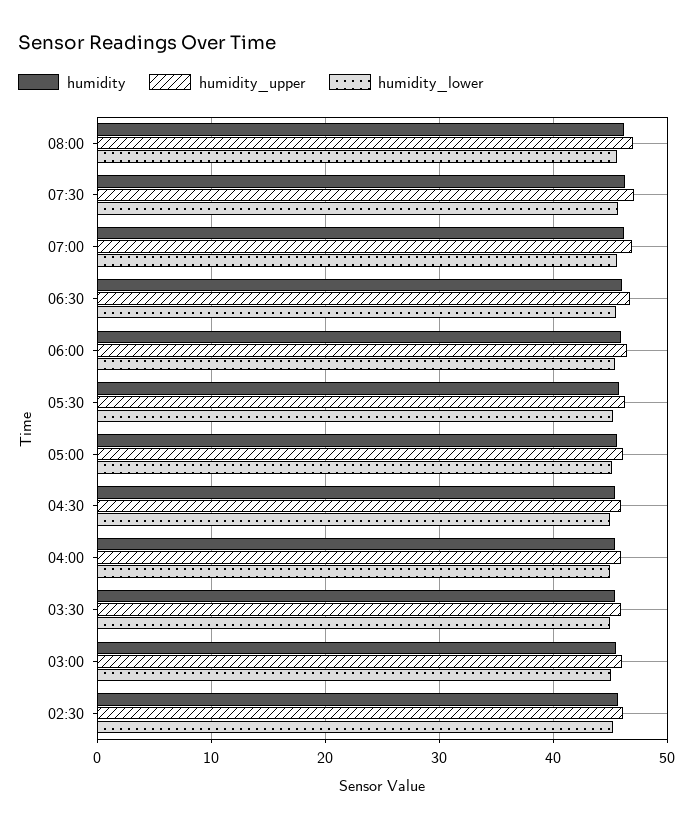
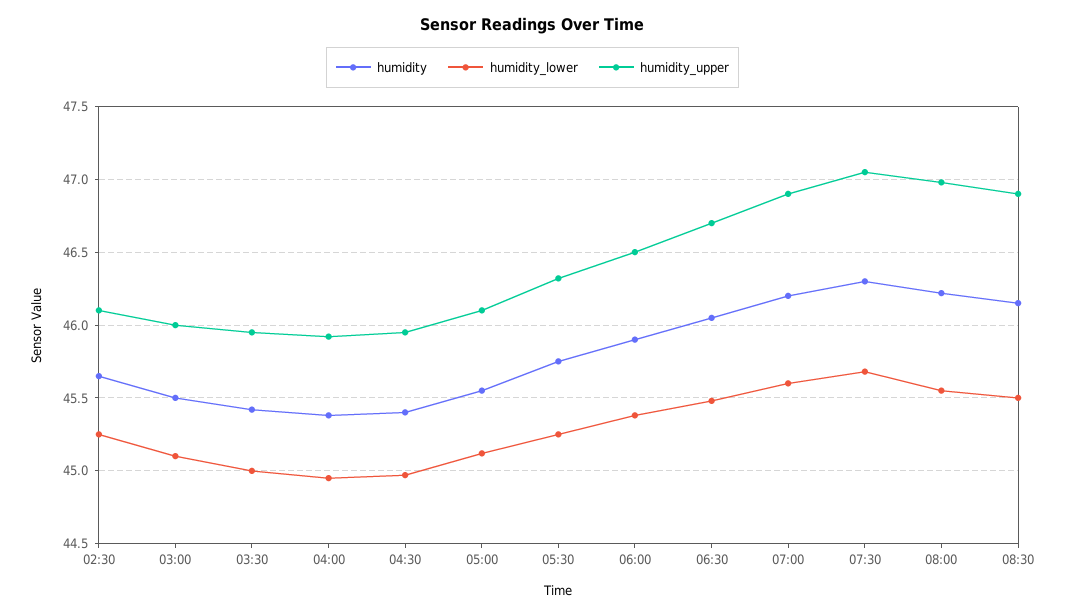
humidity, 08:30: none -> 46.15
humidity_lower, 08:30: none -> 45.5
humidity_upper, 08:30: none -> 46.9

